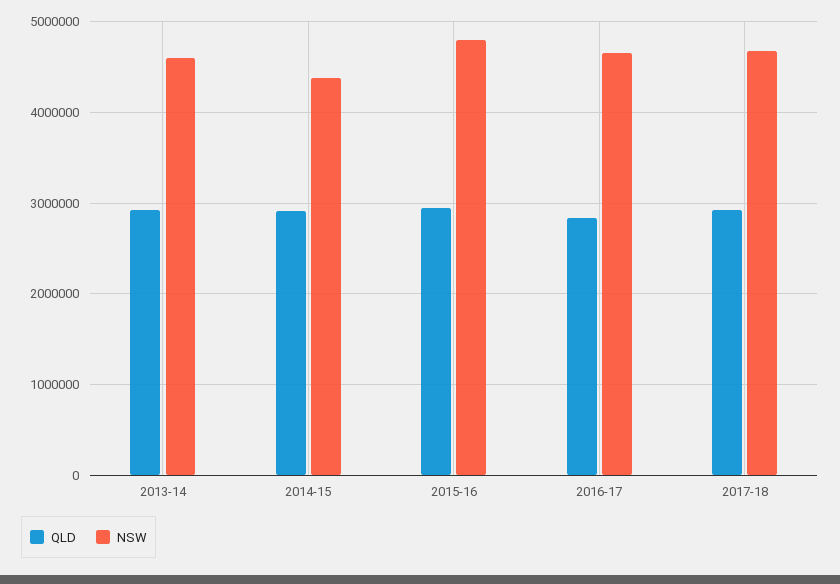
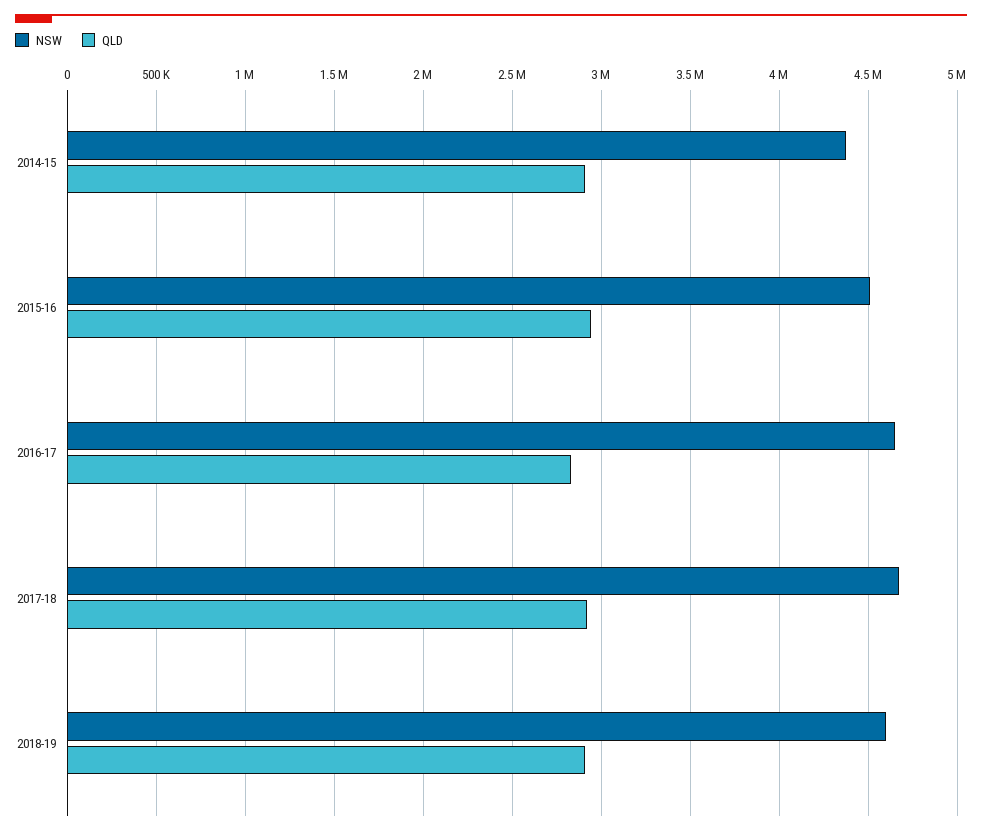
QLD, 2013-14: 2900000 -> none
NSW, 2013-14: 4600000 -> none
NSW, 2015-16: 4800000 -> 4500000
NSW, 2018-19: none -> 4600000
QLD, 2018-19: none -> 2900000

